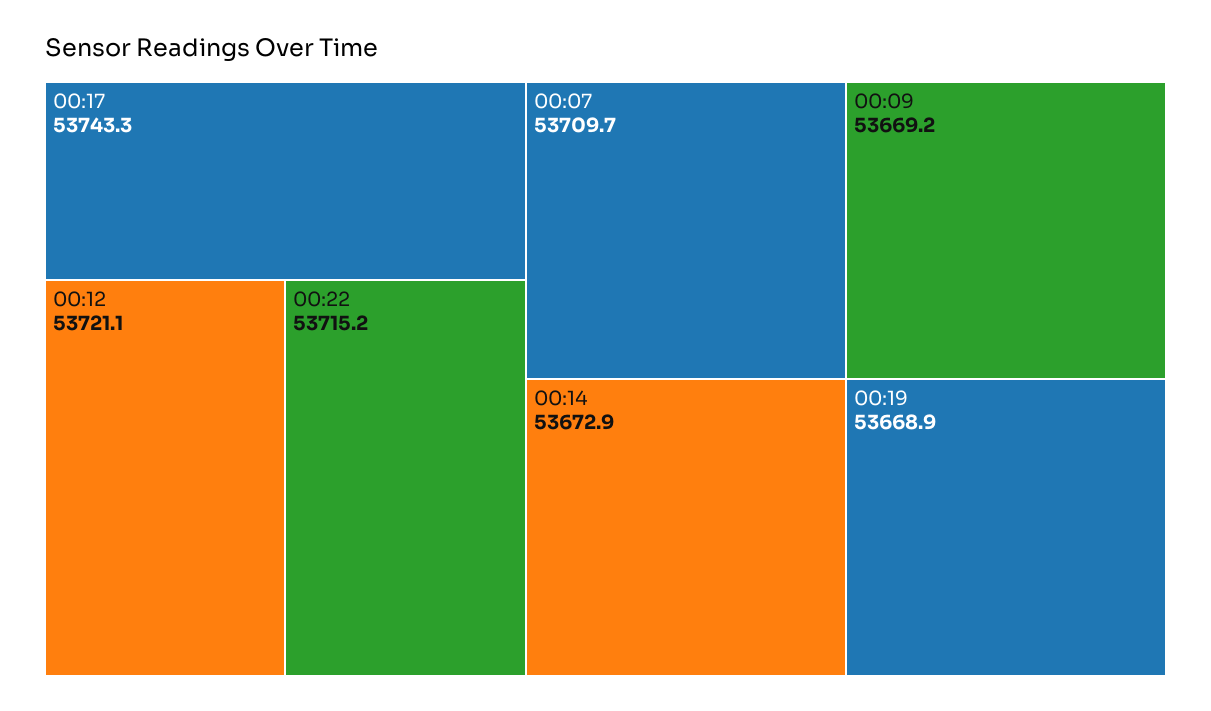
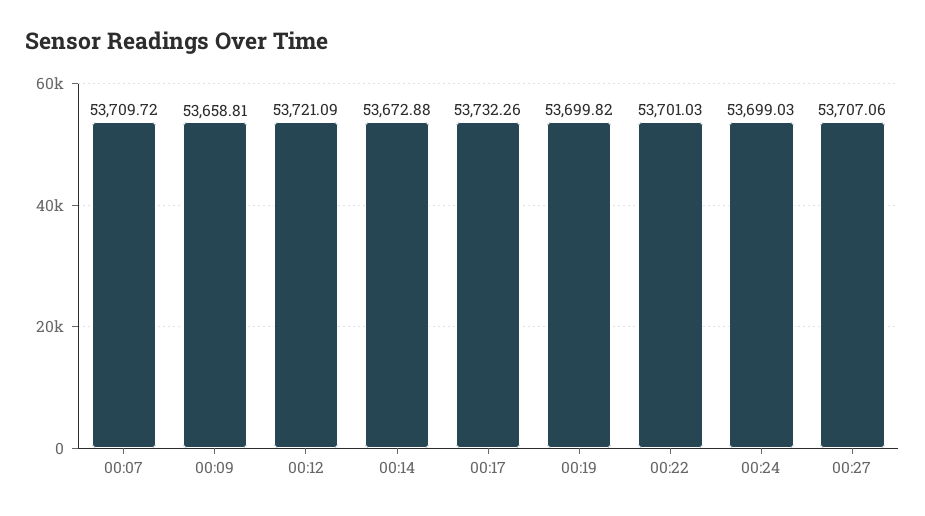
00:17: 53743.3 -> 53732.26
00:22: 53715.2 -> 53701.03
00:09: 53669.2 -> 53658.81
00:19: 53668.9 -> 53699.82
00:24: none -> 53699.03
00:27: none -> 53707.06

